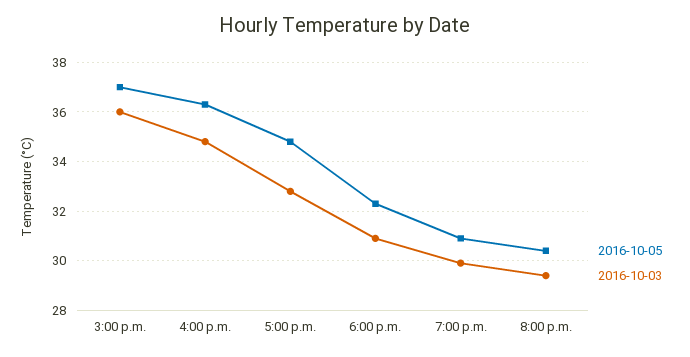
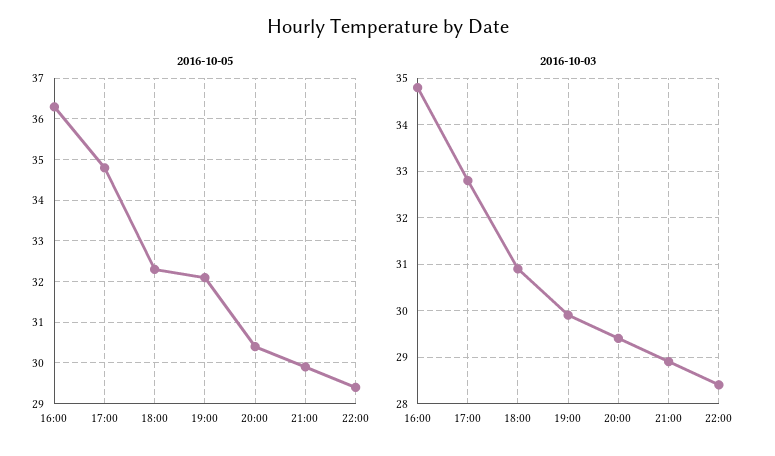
2016-10-05, 3:00 p.m.: 37 -> none
2016-10-03, 3:00 p.m.: 36 -> none
2016-10-05, 7:00 p.m.: 31 -> 32
2016-10-05, 21:00: none -> 30
2016-10-05, 22:00: none -> 29.5
2016-10-03, 21:00: none -> 29
2016-10-03, 22:00: none -> 28.5

